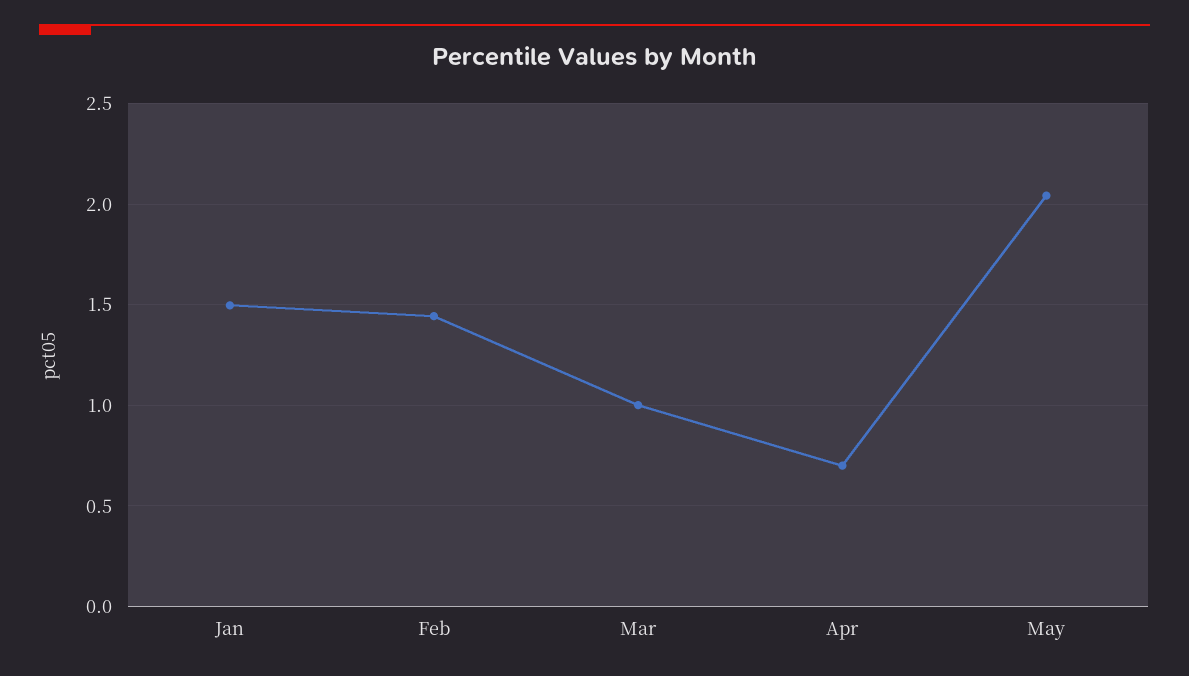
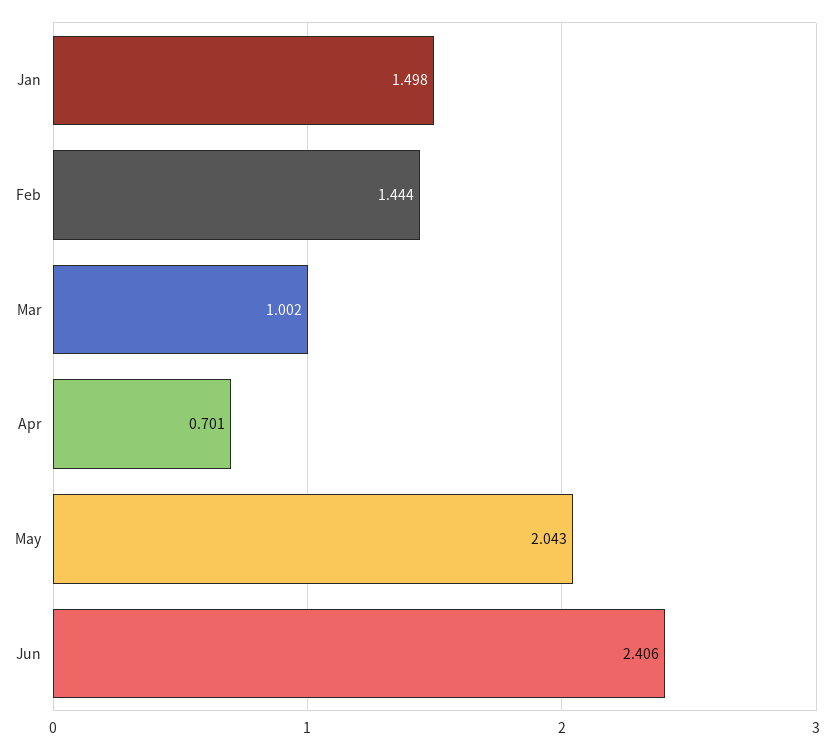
Jun: none -> 2.406

